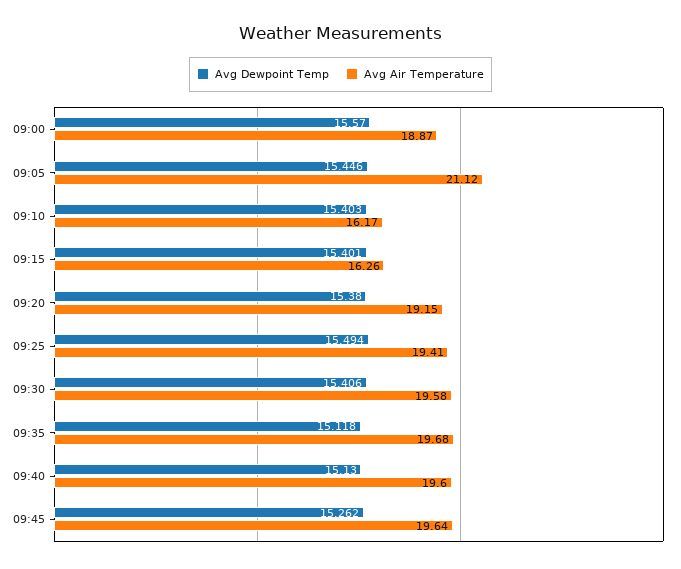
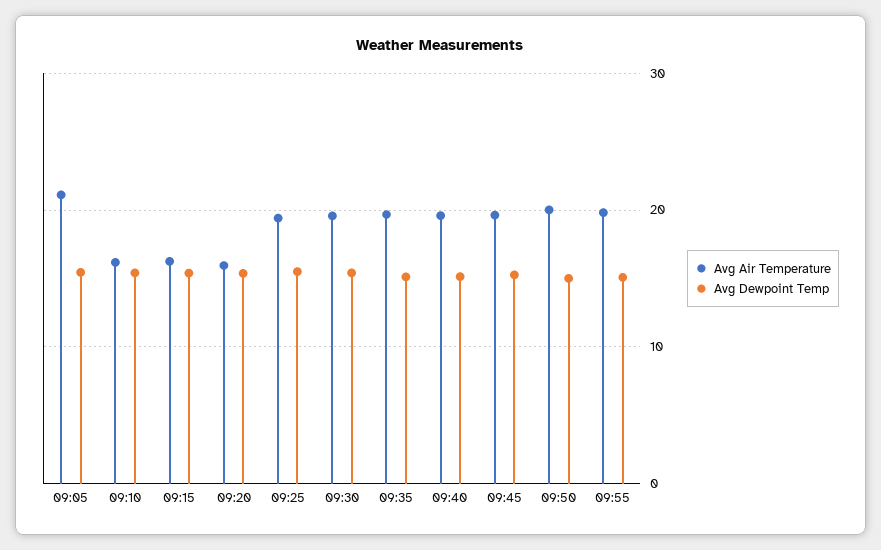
Avg Dewpoint Temp, 09:00: 15.57 -> none
Avg Air Temperature, 09:00: 18.87 -> none
Avg Air Temperature, 09:20: 19.15 -> 16
Avg Air Temperature, 09:50: none -> 20
Avg Dewpoint Temp, 09:50: none -> 15
Avg Air Temperature, 09:55: none -> 20
Avg Dewpoint Temp, 09:55: none -> 15

